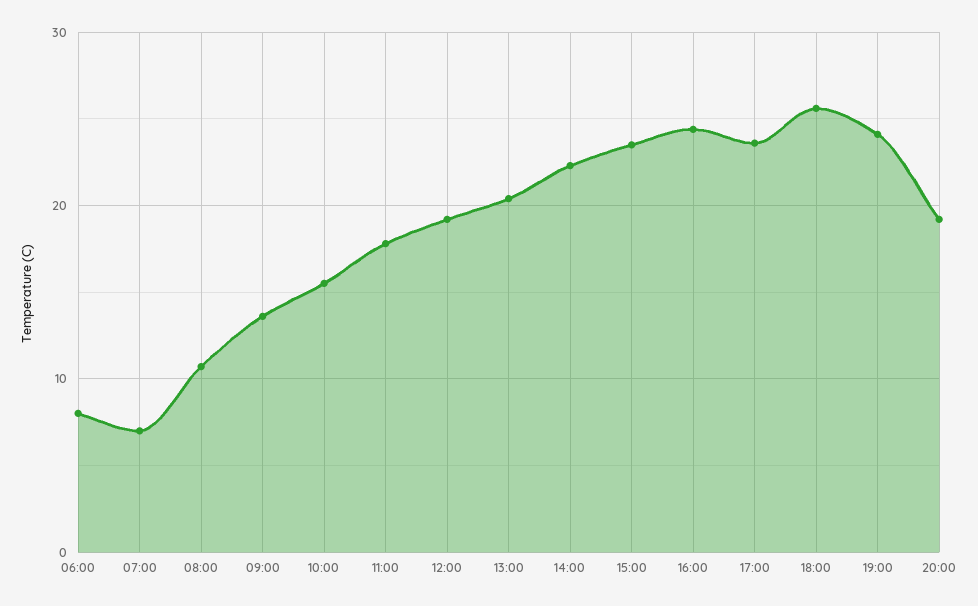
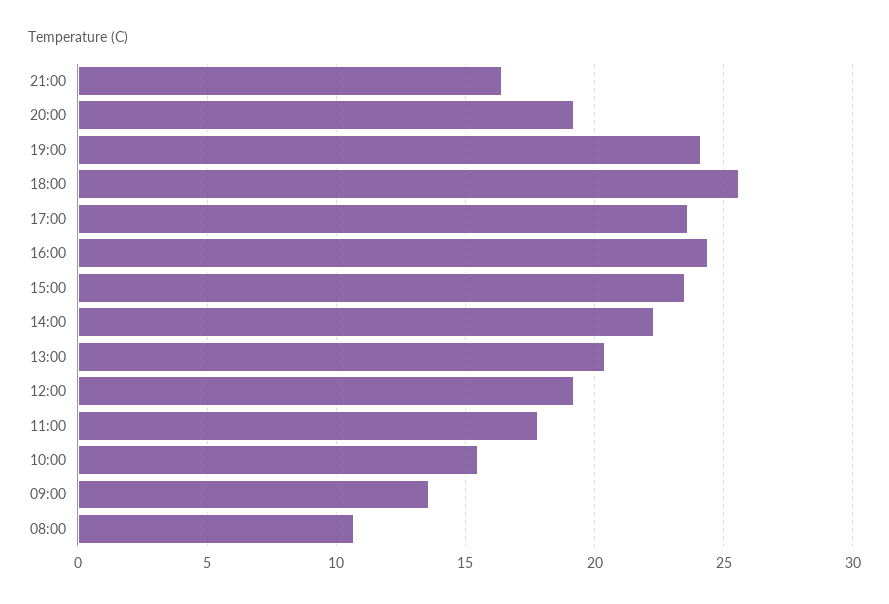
06:00: 8 -> none
07:00: 7 -> none
21:00: none -> 16.5

